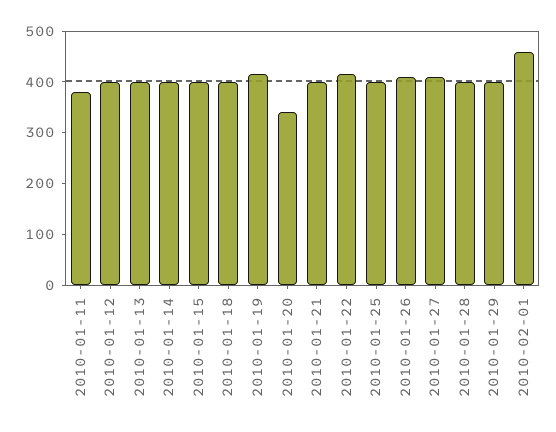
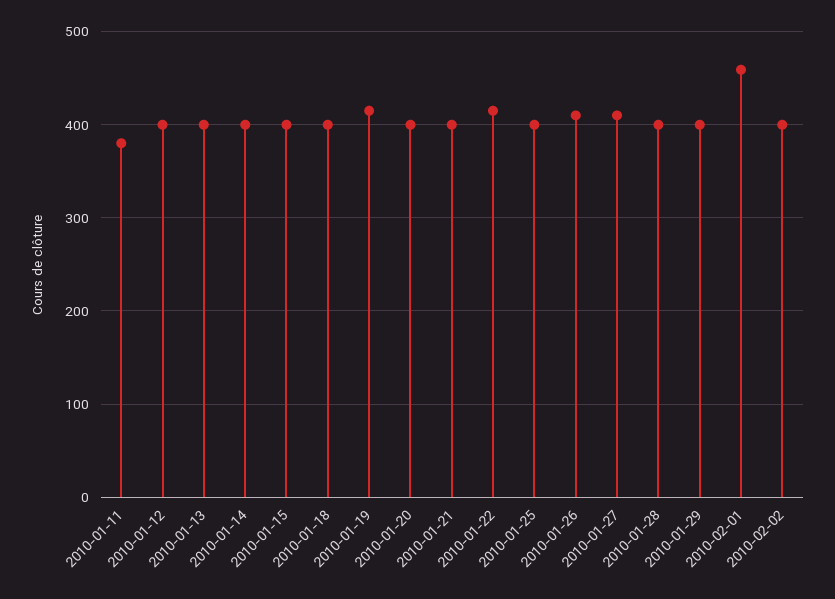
2010-01-20: 340 -> 400
2010-02-02: none -> 400

